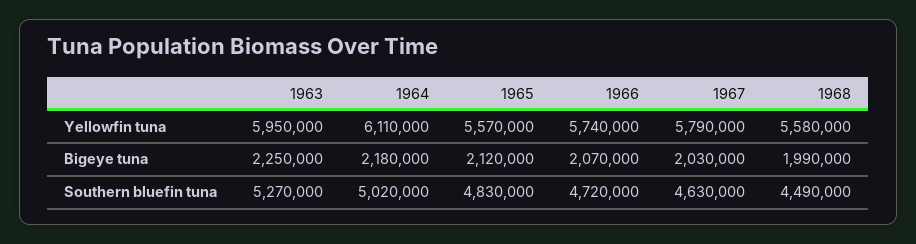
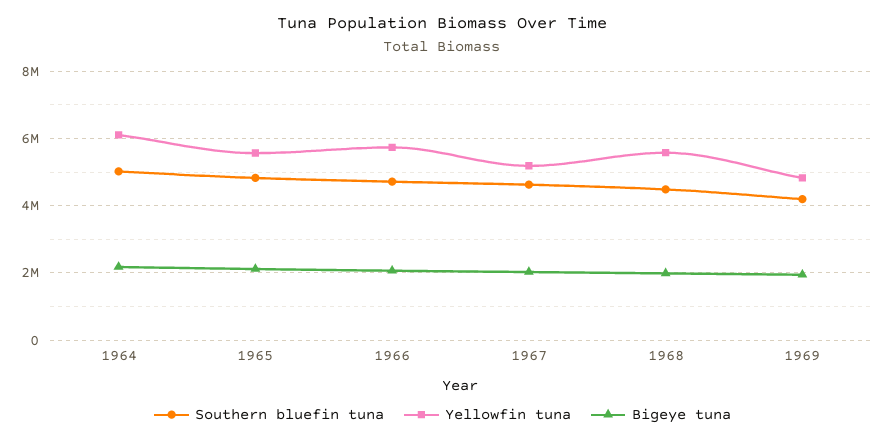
Yellowfin tuna, 1963: 5950000 -> none
Yellowfin tuna, 1967: 5790000 -> 5200000
Bigeye tuna, 1963: 2250000 -> none
Southern bluefin tuna, 1963: 5270000 -> none
Southern bluefin tuna, 1969: none -> 4200000
Yellowfin tuna, 1969: none -> 4800000
Bigeye tuna, 1969: none -> 2000000

